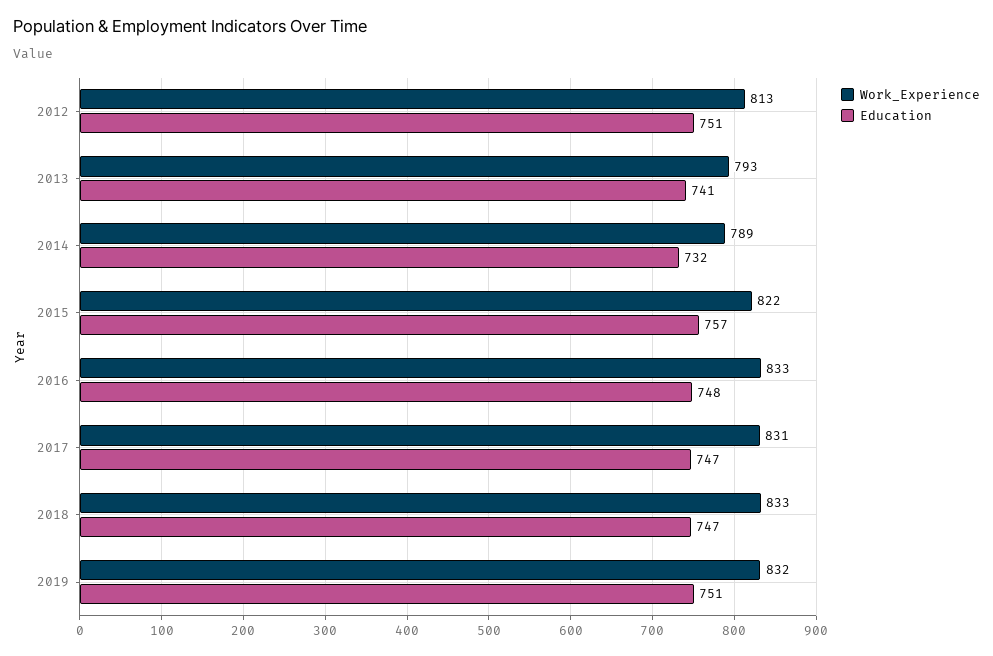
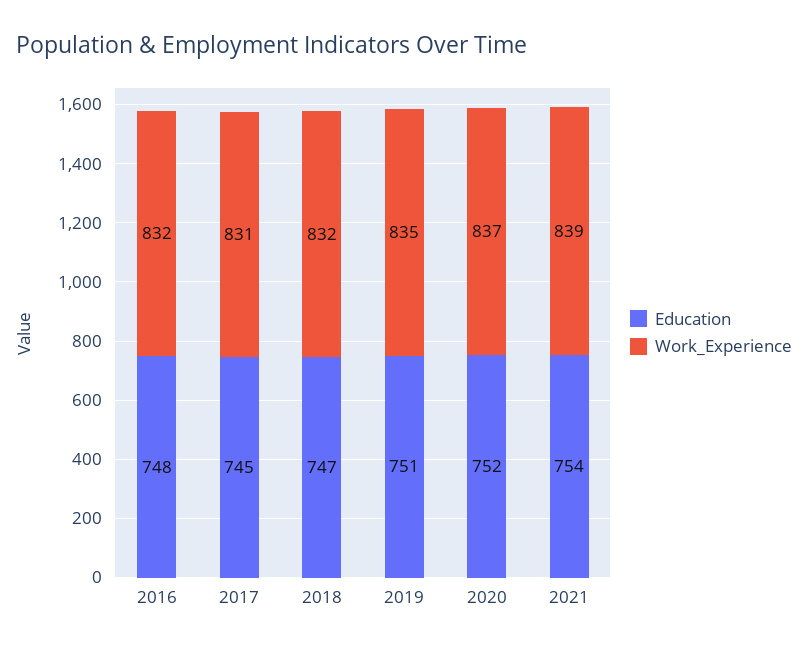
Work_Experience, 2012: 813 -> none
Education, 2012: 751 -> none
Work_Experience, 2013: 793 -> none
Education, 2013: 741 -> none
Work_Experience, 2014: 789 -> none
Education, 2014: 732 -> none
Work_Experience, 2015: 822 -> none
Education, 2015: 757 -> none
Work_Experience, 2016: 833 -> 832
Education, 2017: 747 -> 745
Work_Experience, 2018: 833 -> 832
Work_Experience, 2019: 832 -> 835
Education, 2020: none -> 752
Work_Experience, 2020: none -> 837
Education, 2021: none -> 754
Work_Experience, 2021: none -> 839

